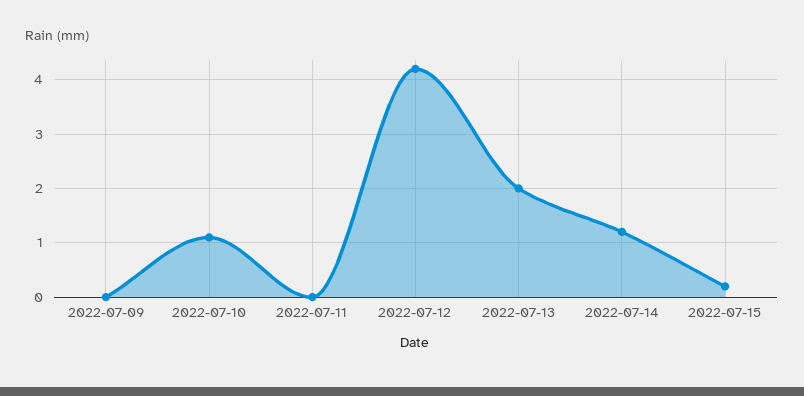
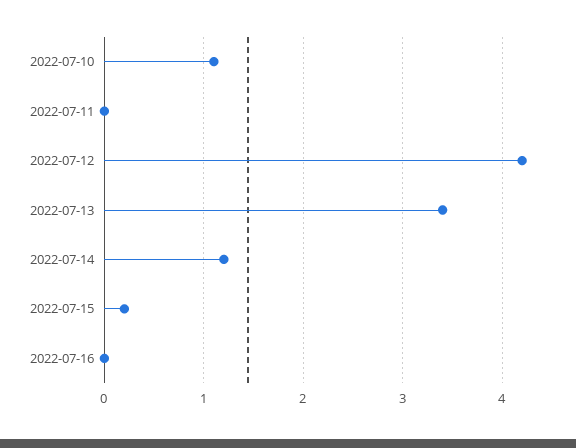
2022-07-09: 0 -> none
2022-07-13: 2 -> 3.4
2022-07-16: none -> 0

